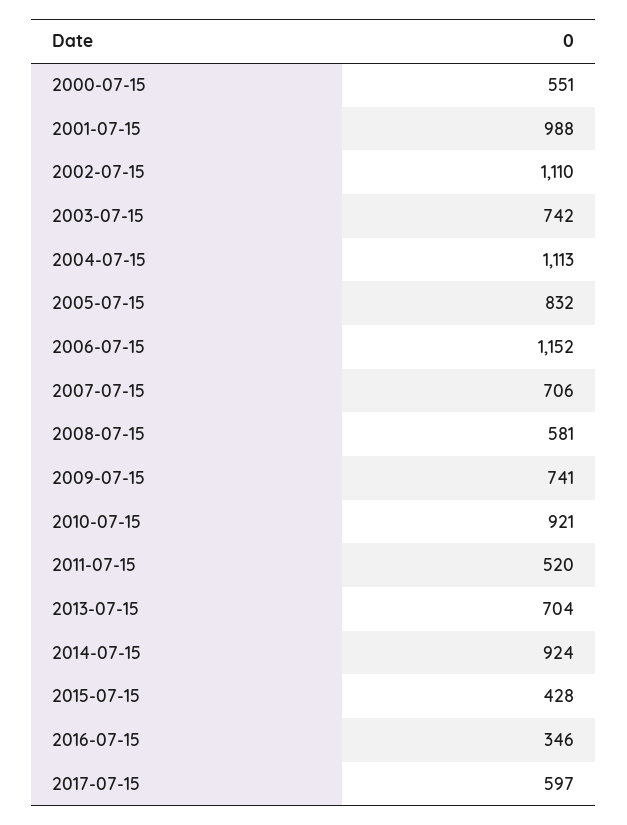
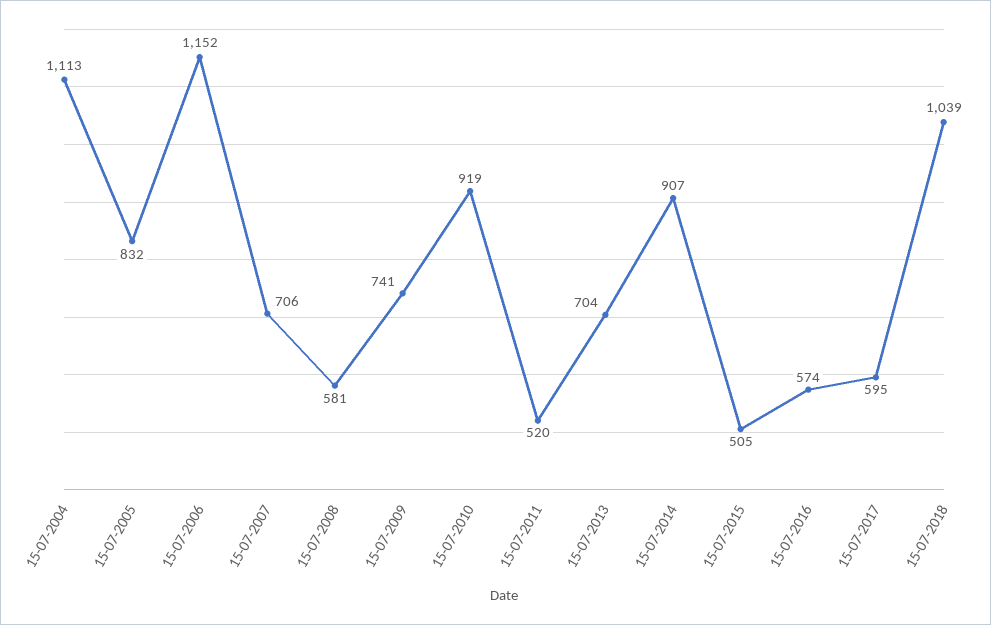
2000-07-15: 551 -> none
2001-07-15: 988 -> none
2002-07-15: 1110 -> none
2003-07-15: 742 -> none
2010-07-15: 921 -> 919
2014-07-15: 924 -> 907
2015-07-15: 428 -> 505
2016-07-15: 346 -> 574
2017-07-15: 597 -> 595
15-07-2018: none -> 1039

